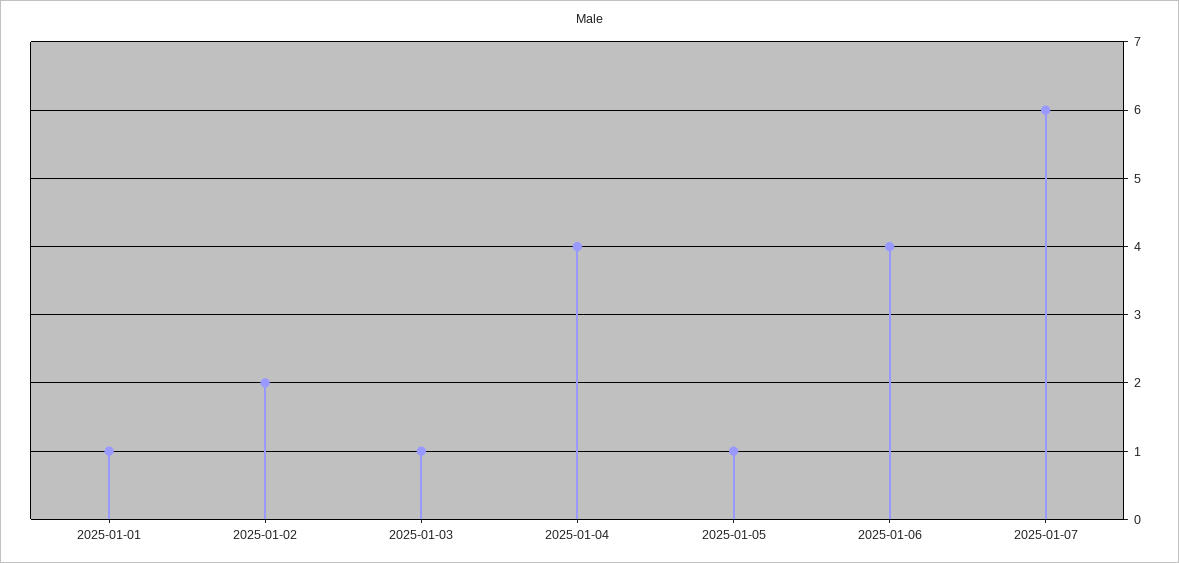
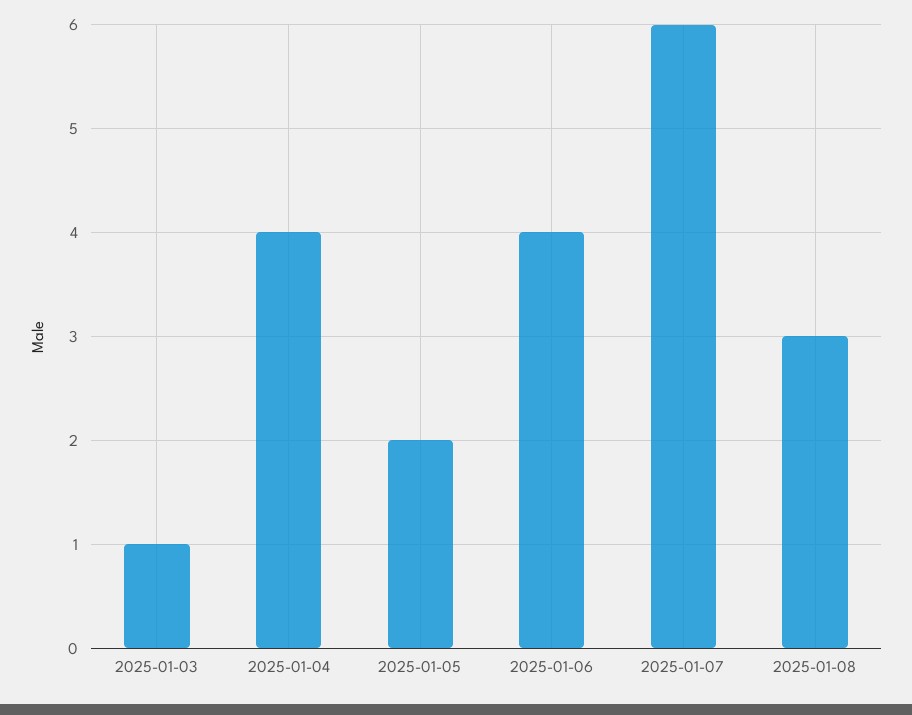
2025-01-01: 1 -> none
2025-01-02: 2 -> none
2025-01-05: 1 -> 2
2025-01-08: none -> 3

